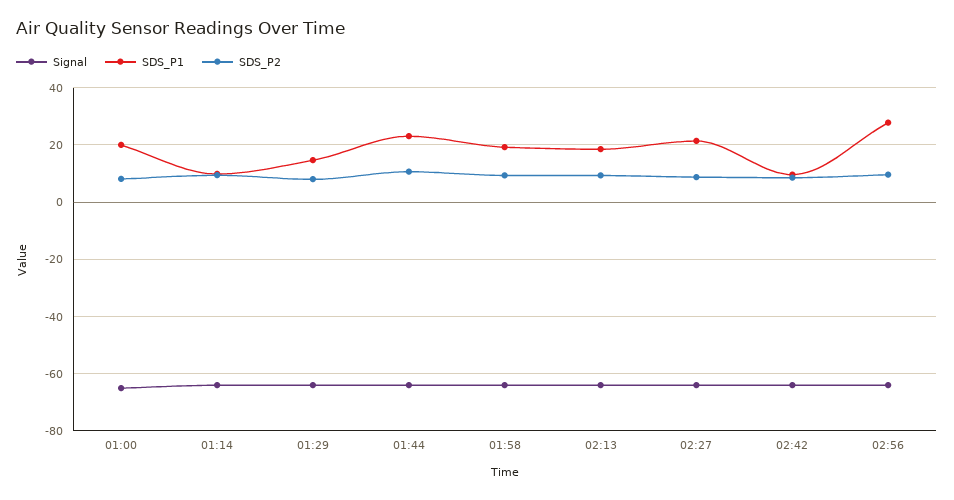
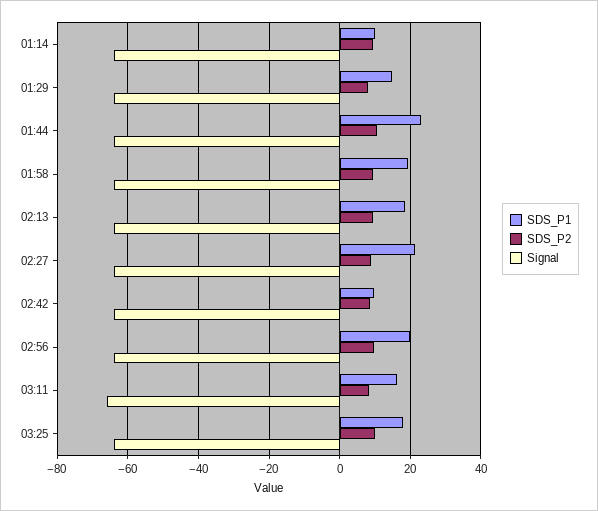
Signal, 01:00: -65 -> none
SDS_P1, 01:00: 20 -> none
SDS_P2, 01:00: 7.5 -> none
SDS_P1, 02:56: 27.5 -> 20
SDS_P1, 03:11: none -> 16
SDS_P2, 03:11: none -> 8
Signal, 03:11: none -> -66
SDS_P1, 03:25: none -> 18
SDS_P2, 03:25: none -> 10
Signal, 03:25: none -> -64

